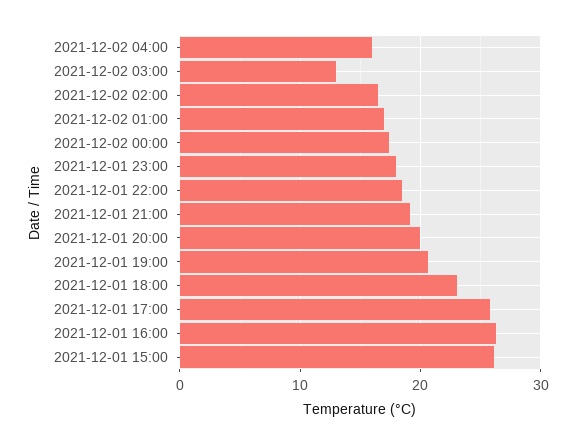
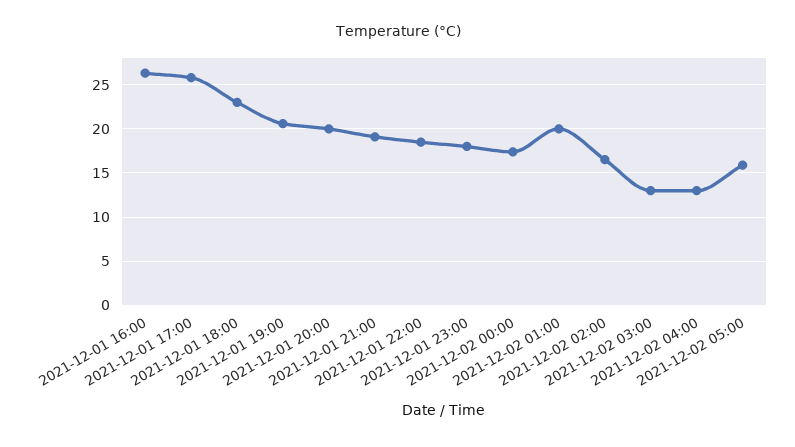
2021-12-02 04:00: 16 -> 13
2021-12-02 01:00: 17 -> 20
2021-12-01 15:00: 26 -> none
2021-12-02 05:00: none -> 16

